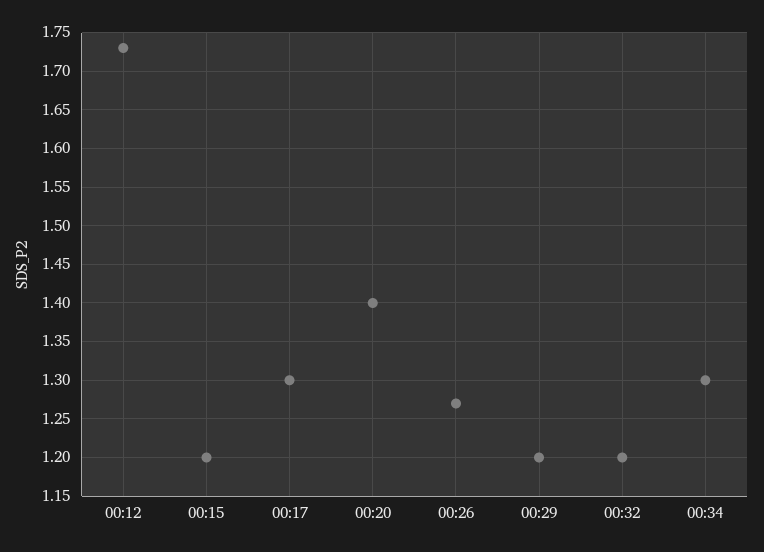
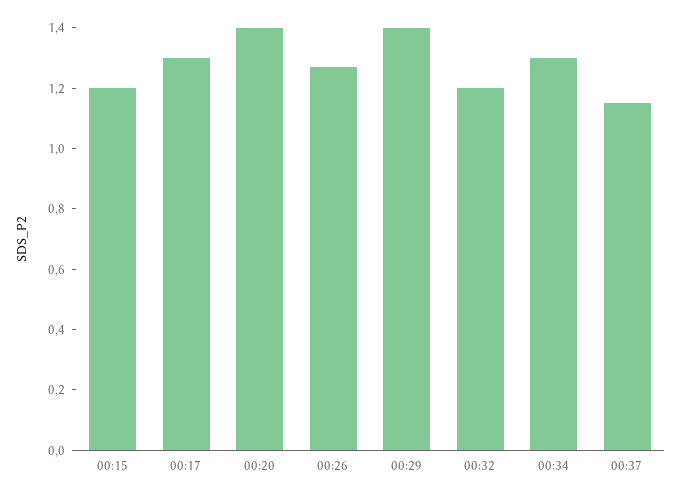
00:12: 1.73 -> none
00:29: 1.2 -> 1.4
00:37: none -> 1.15

